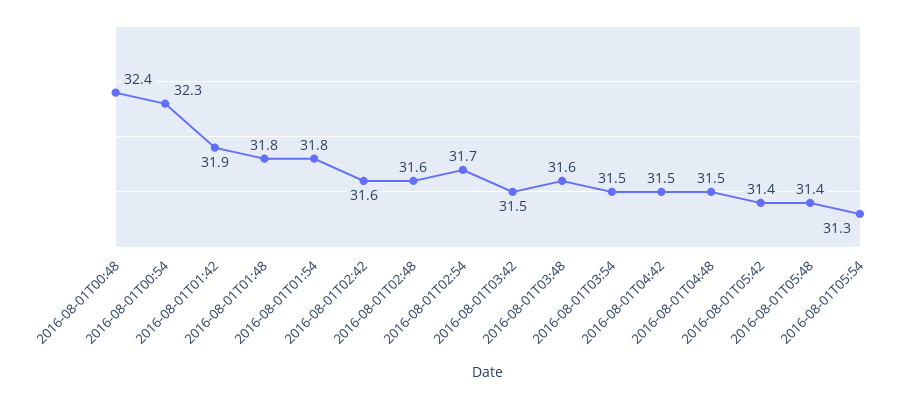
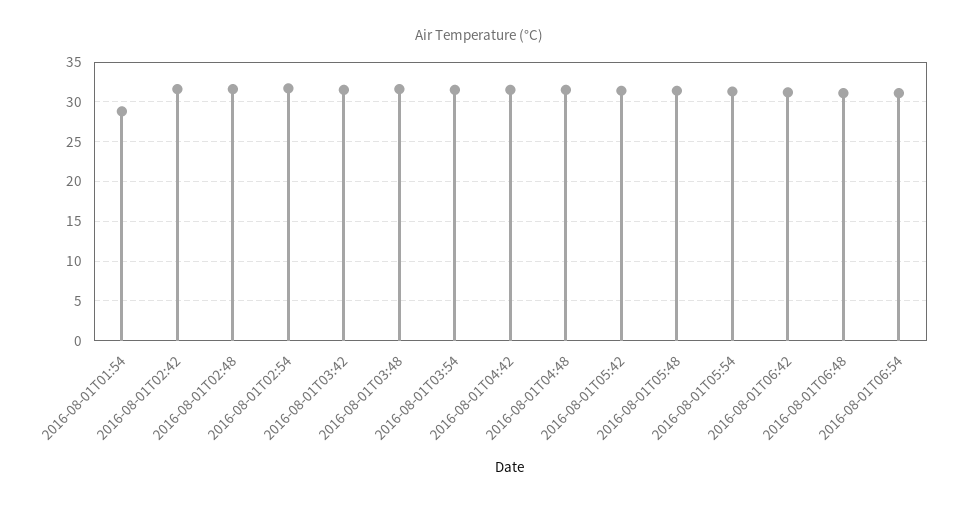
2016-08-01T00:48: 32.4 -> none
2016-08-01T00:54: 32.3 -> none
2016-08-01T01:42: 31.9 -> none
2016-08-01T01:48: 31.8 -> none
2016-08-01T01:54: 31.8 -> 29
2016-08-01T06:42: none -> 31
2016-08-01T06:48: none -> 31
2016-08-01T06:54: none -> 31

